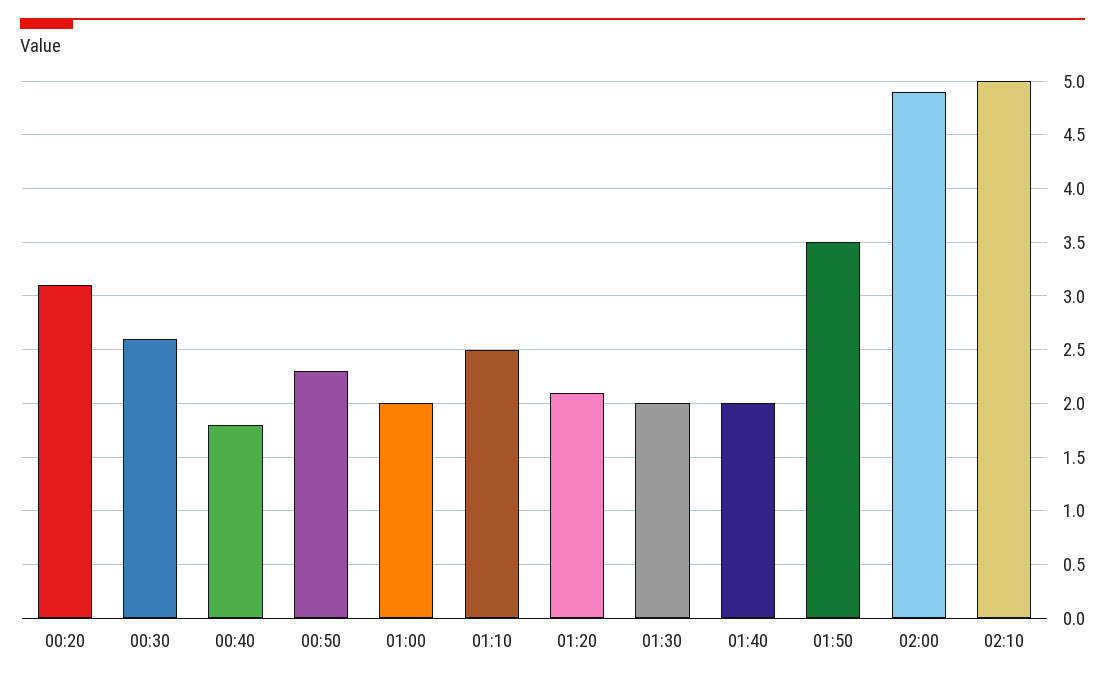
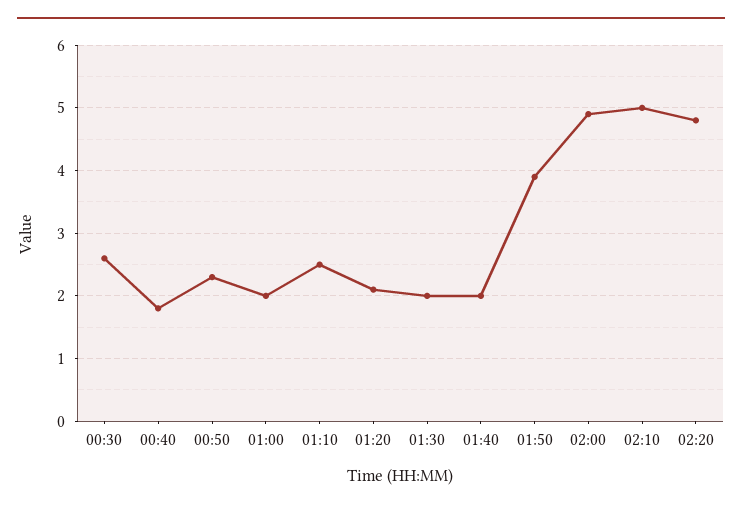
00:20: 3.1 -> none
01:50: 3.5 -> 3.9
02:20: none -> 4.8

